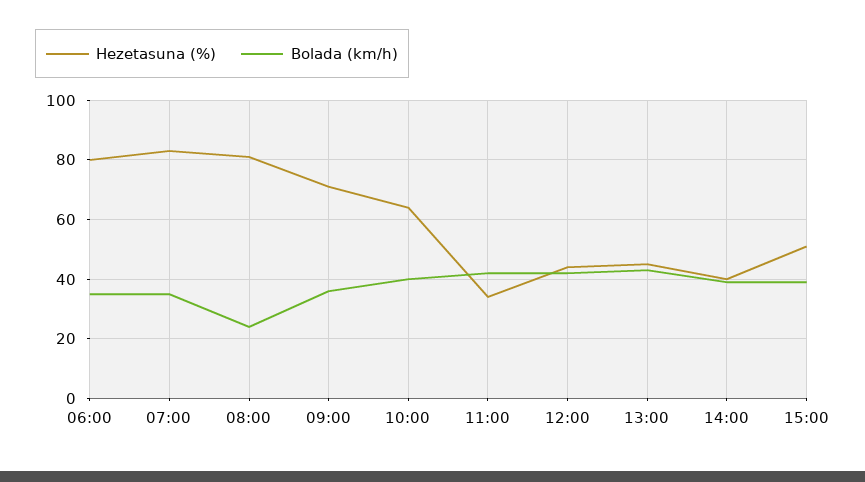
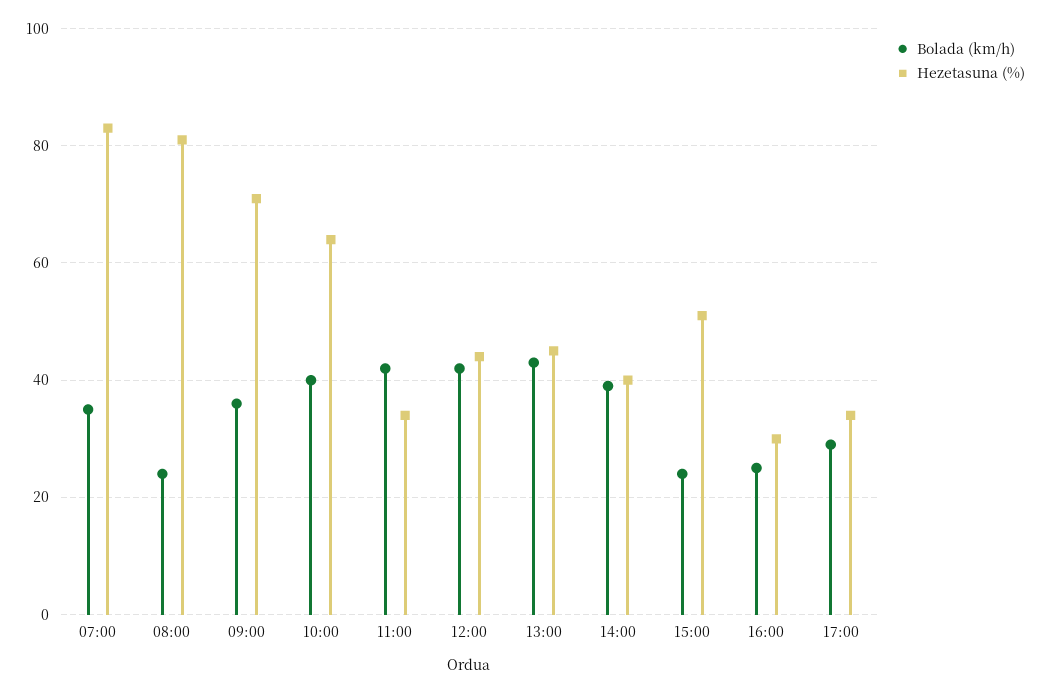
Hezetasuna (%), 06:00: 80 -> none
Bolada (km/h), 06:00: 35 -> none
Bolada (km/h), 15:00: 40 -> 25
Bolada (km/h), 16:00: none -> 25
Hezetasuna (%), 16:00: none -> 30
Bolada (km/h), 17:00: none -> 30
Hezetasuna (%), 17:00: none -> 35

